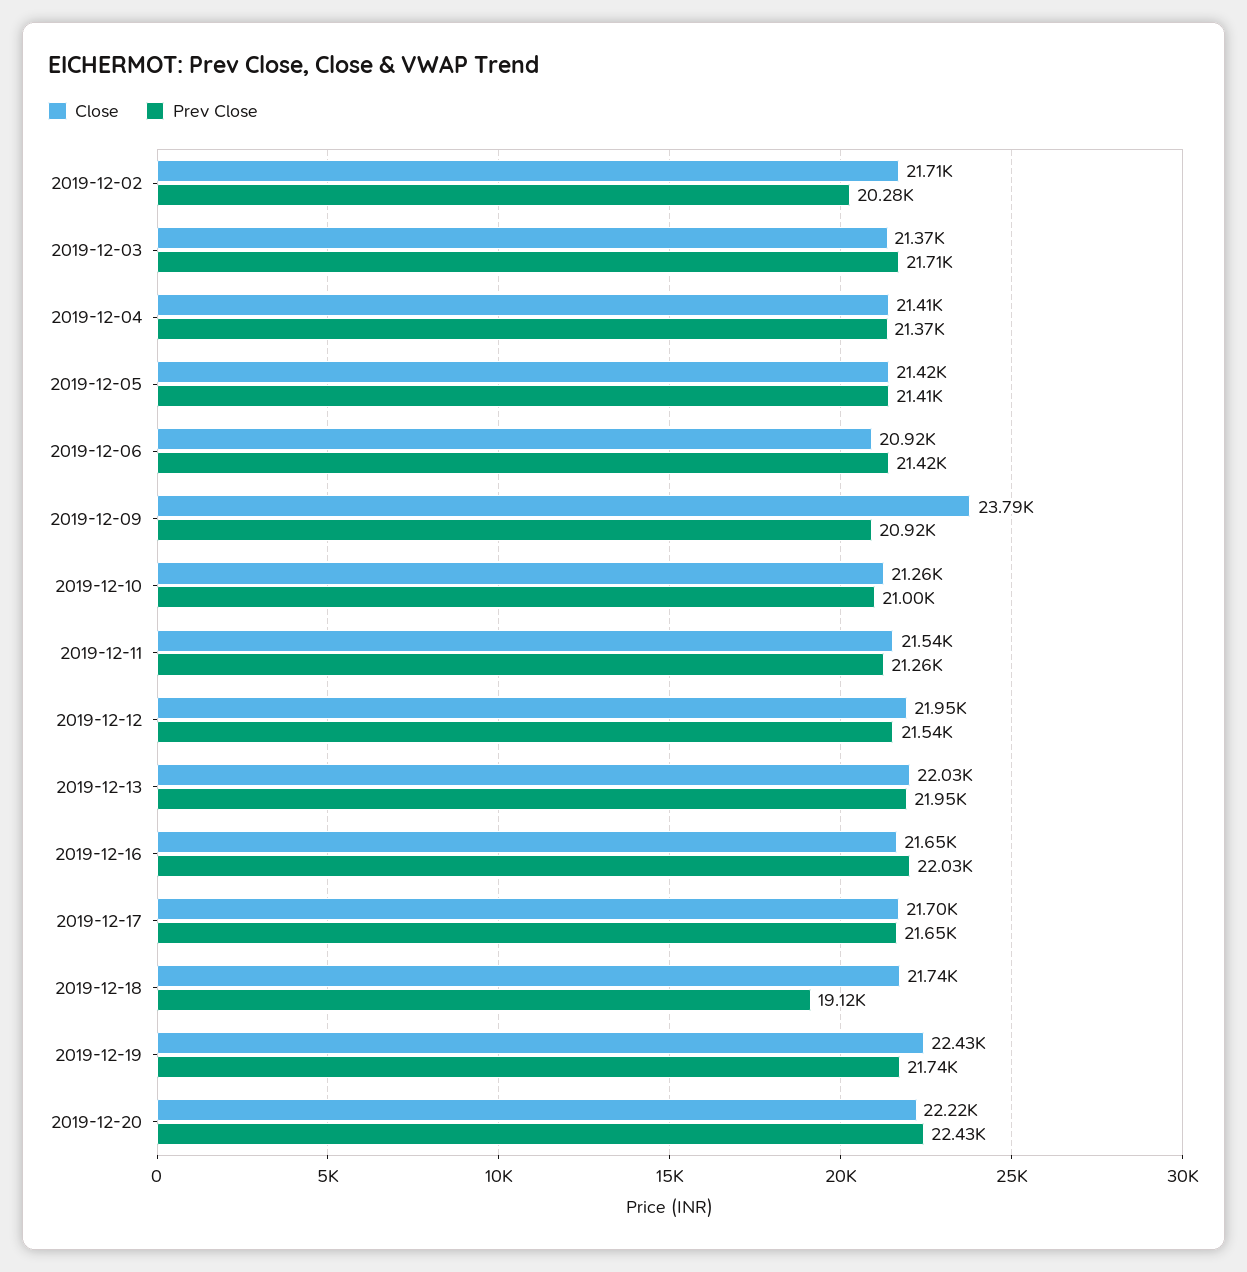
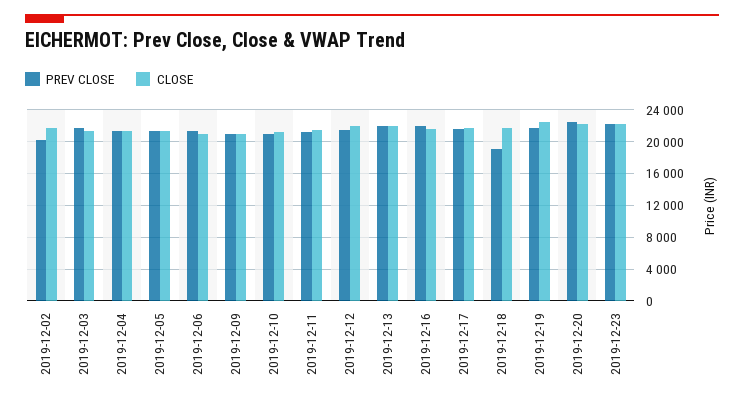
Close, 2019-12-09: 23790 -> 21000
Prev Close, 2019-12-23: none -> 22000
Close, 2019-12-23: none -> 22000

